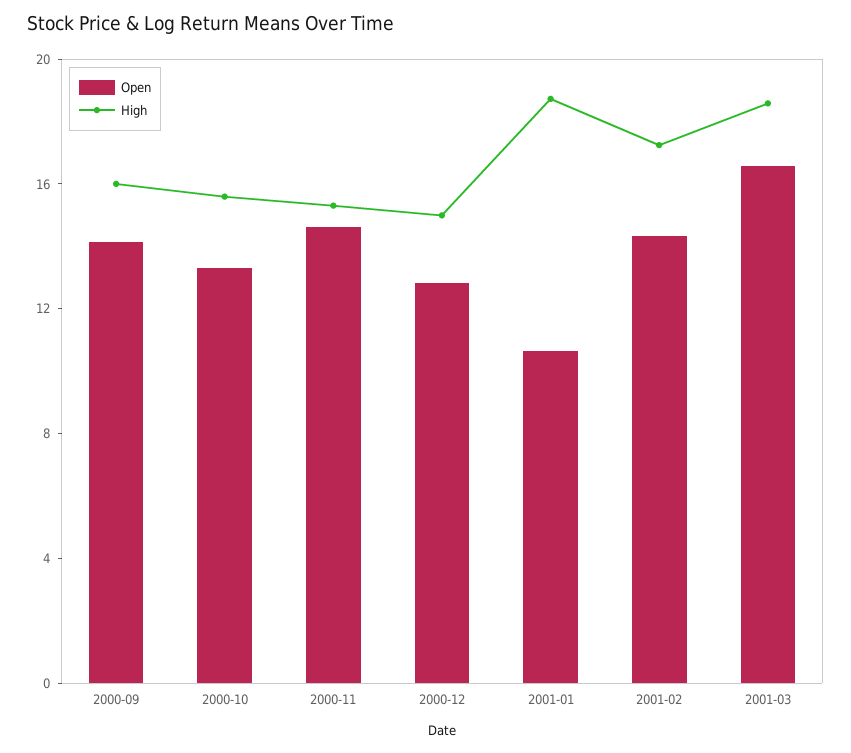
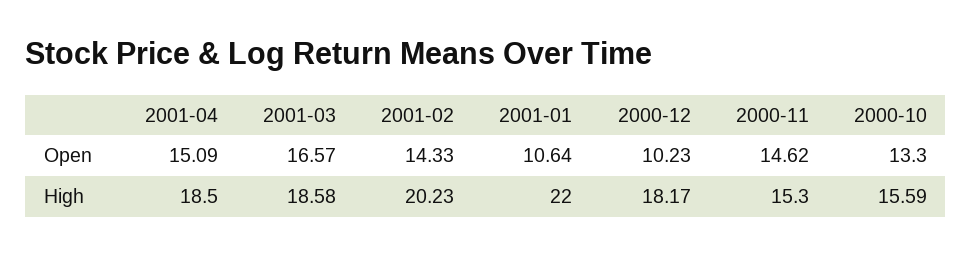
Open, 2000-09: 14 -> none
High, 2000-09: 16 -> none
Open, 2000-12: 13 -> 10.23
High, 2000-12: 15 -> 18.17
High, 2001-01: 19 -> 22
High, 2001-02: 17 -> 20.23
Open, 2001-04: none -> 15.09
High, 2001-04: none -> 18.5

